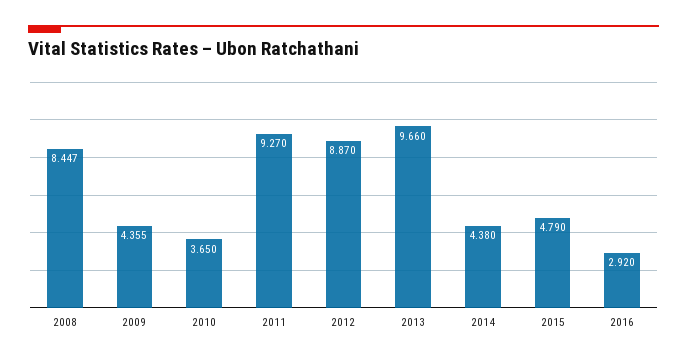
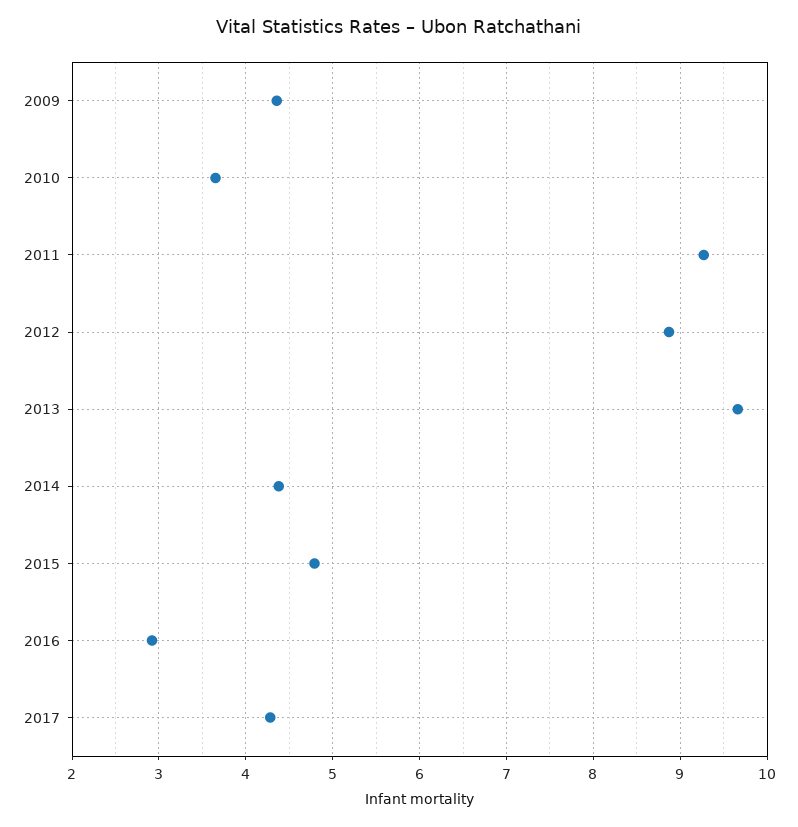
2008: 8.447 -> none
2017: none -> 4.3

